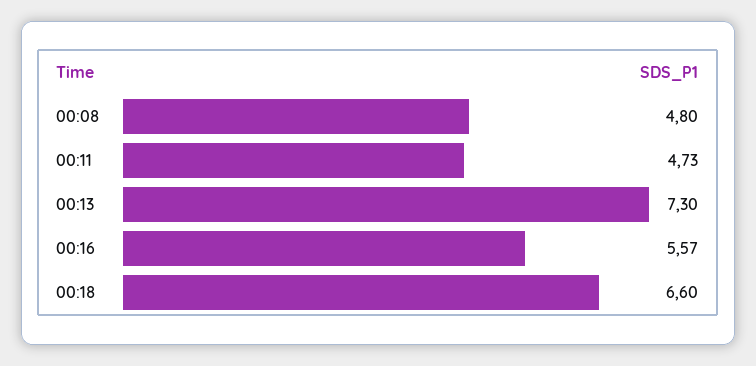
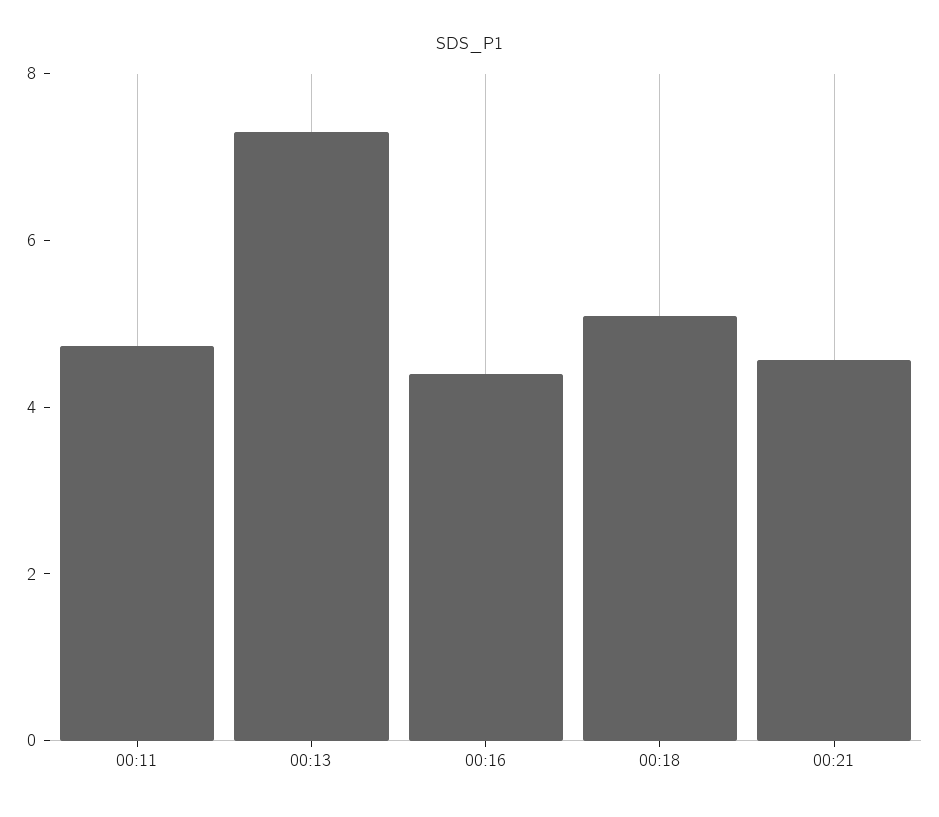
00:08: 4.8 -> none
00:16: 5.57 -> 4.5
00:18: 6.6 -> 5
00:21: none -> 4.5

